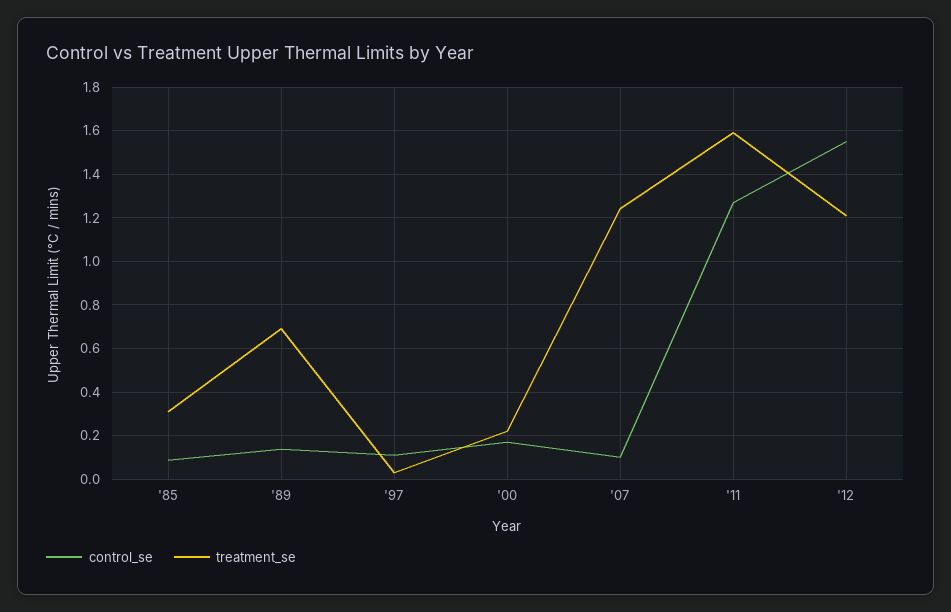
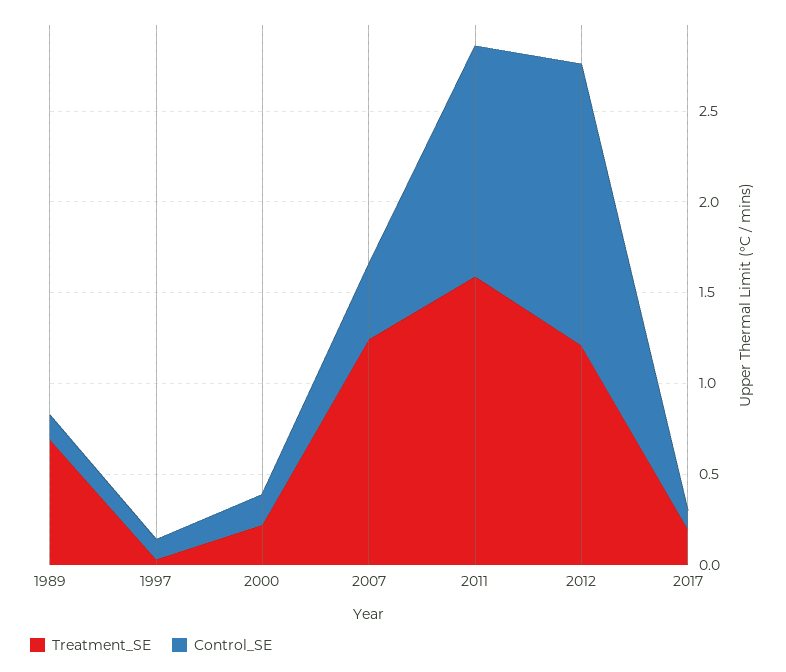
control_se, '85: 0.1 -> none
treatment_se, '85: 0.3 -> none
control_se, '07: 0.1 -> 0.4
treatment_se, 2017: none -> 0.2
control_se, 2017: none -> 0.1

